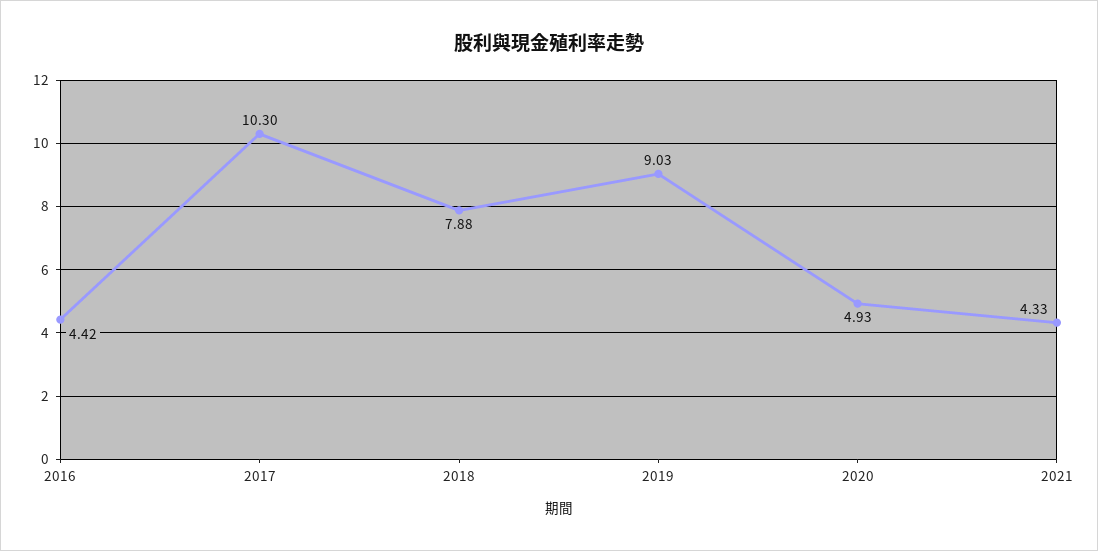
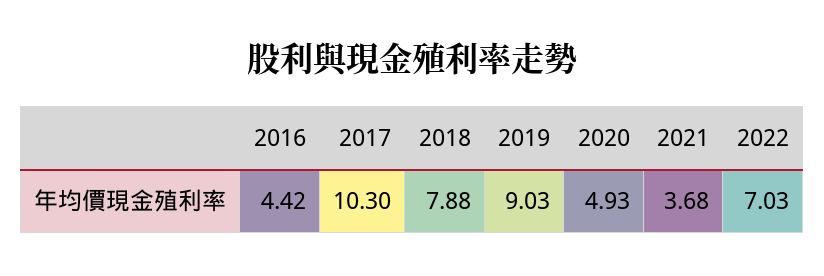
2021: 4.33 -> 3.68
2022: none -> 7.03

